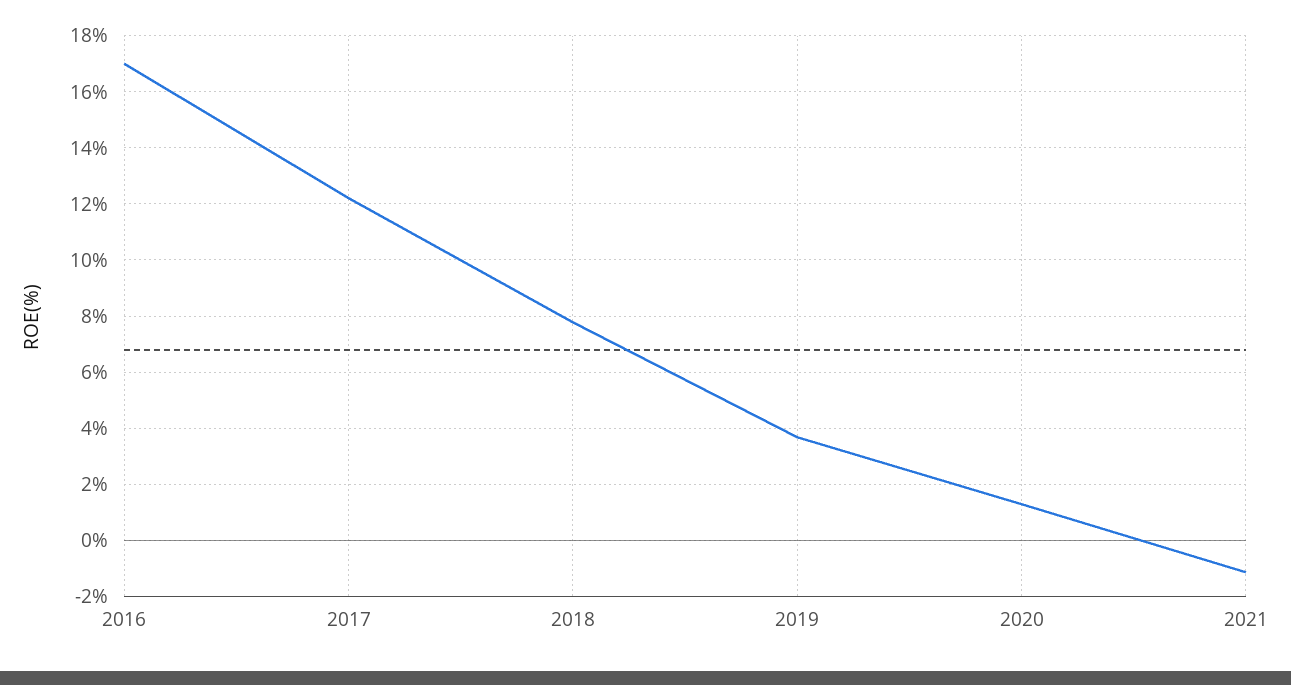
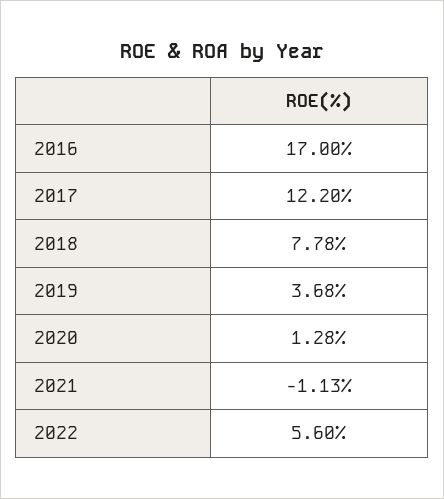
2022: none -> 5.6

